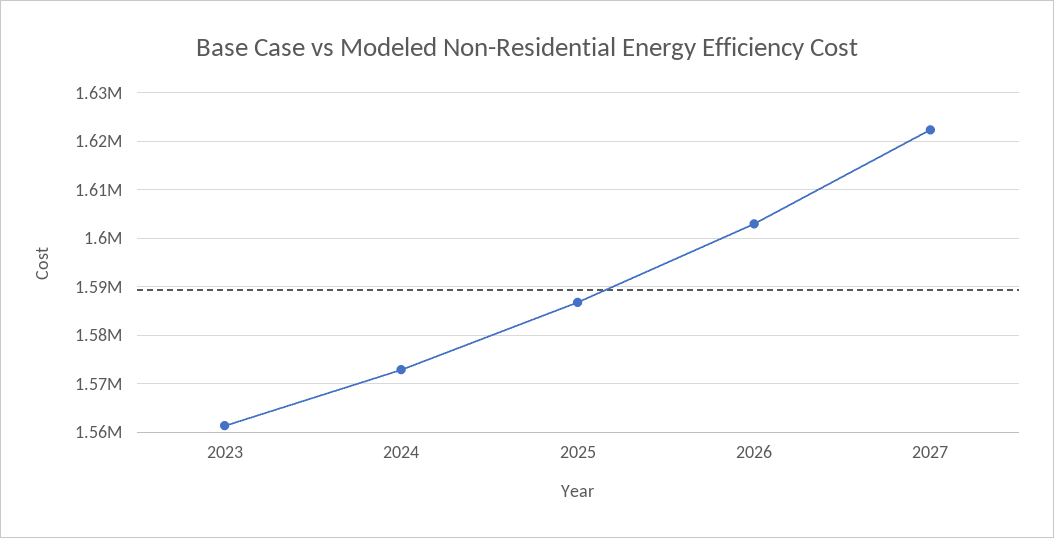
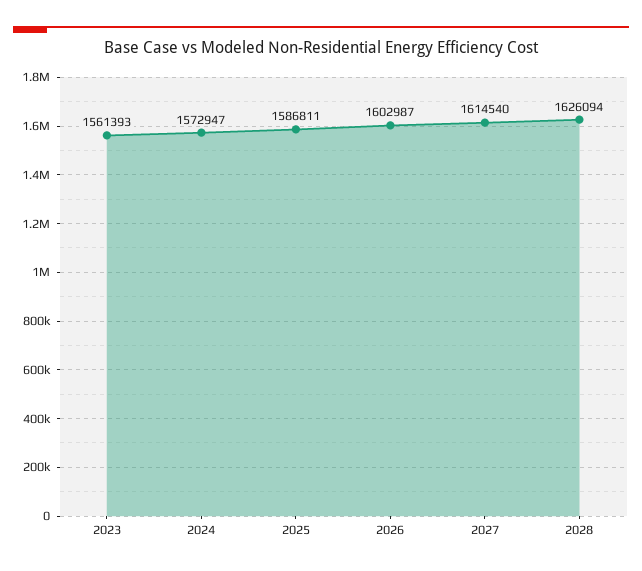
2027: 1622000 -> 1614540
2028: none -> 1626094

